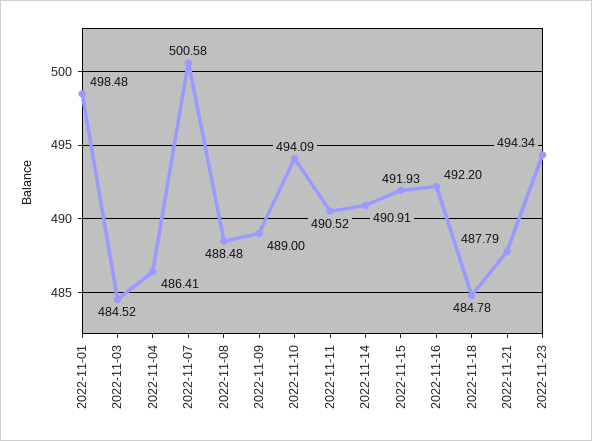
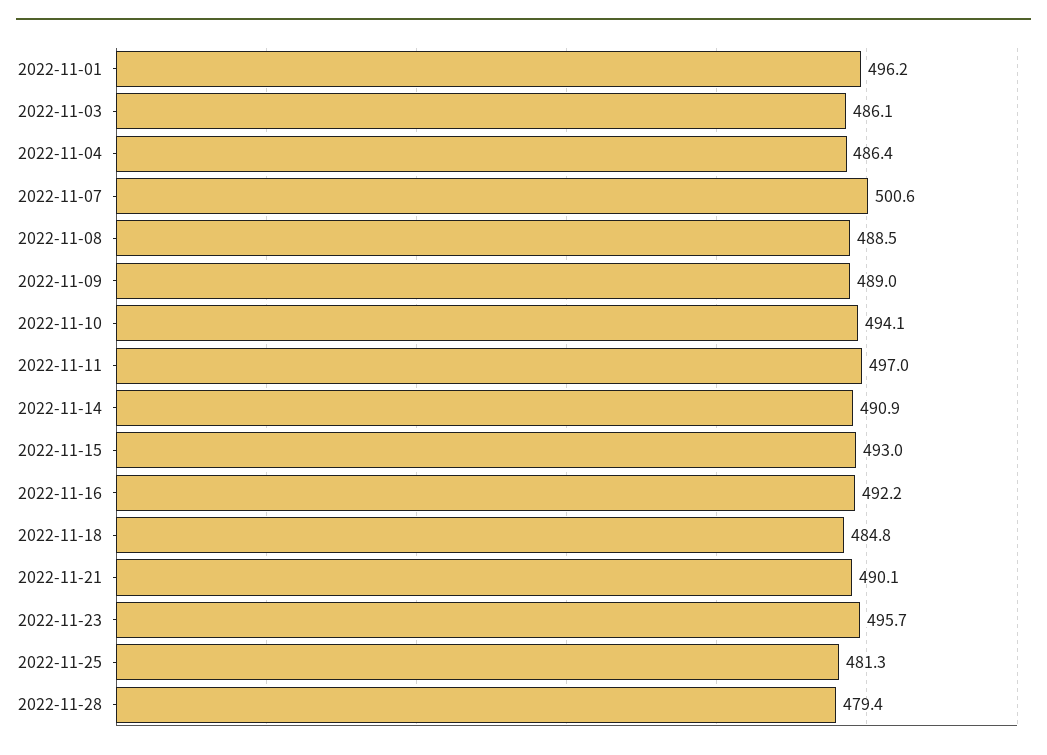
2022-11-01: 498.48 -> 496.2
2022-11-03: 484.52 -> 486.1
2022-11-11: 490.52 -> 497
2022-11-15: 491.93 -> 493
2022-11-21: 487.79 -> 490.1
2022-11-23: 494.34 -> 495.7
2022-11-25: none -> 481.3
2022-11-28: none -> 479.4

